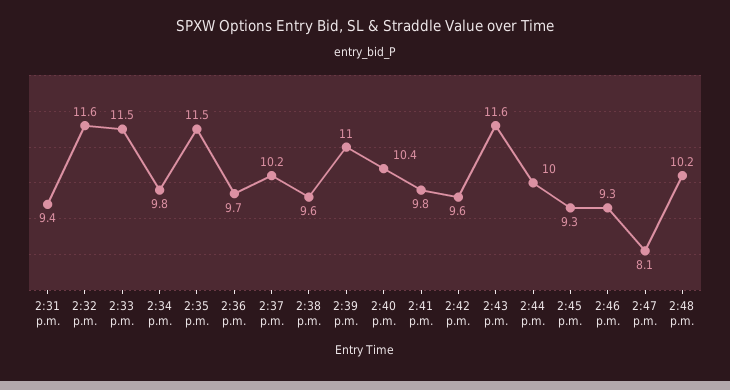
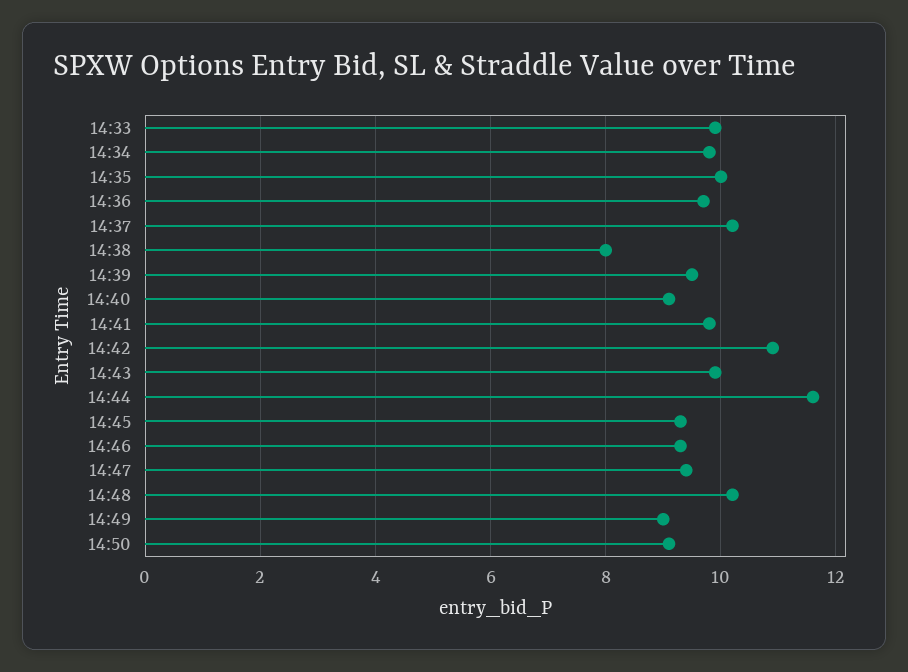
2:31 p.m.: 9.4 -> none
2:32 p.m.: 11.6 -> none
2:33 p.m.: 11.5 -> 10
2:35 p.m.: 11.5 -> 10
2:38 p.m.: 9.6 -> 8
2:39 p.m.: 11 -> 9.5
2:40 p.m.: 10.4 -> 9
2:42 p.m.: 9.6 -> 11
2:43 p.m.: 11.6 -> 10
2:44 p.m.: 10 -> 11.5
2:47 p.m.: 8.1 -> 9.5
14:49: none -> 9
14:50: none -> 9

